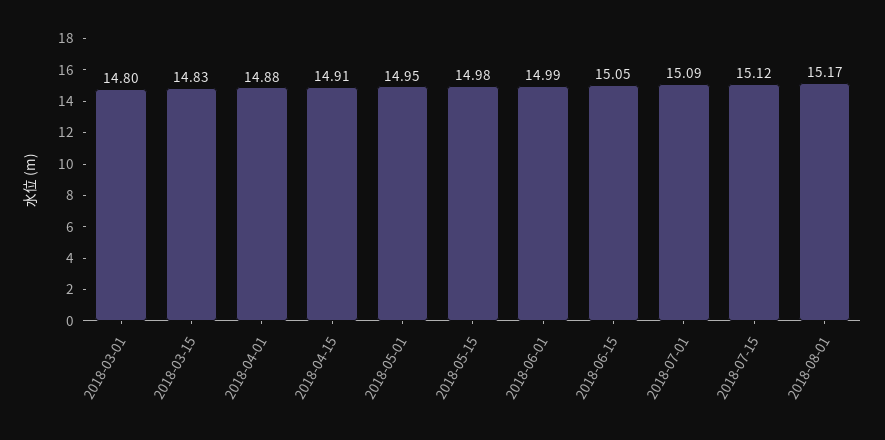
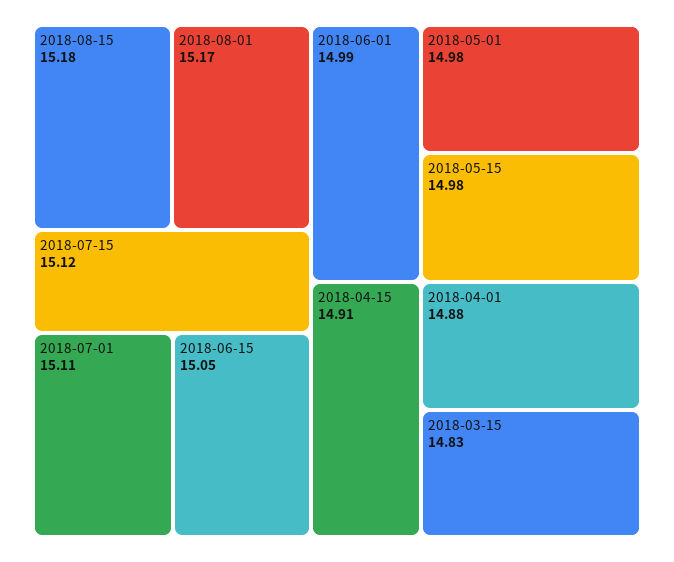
2018-03-01: 14.8 -> none
2018-05-01: 14.95 -> 14.98
2018-07-01: 15.09 -> 15.11
2018-08-15: none -> 15.18

